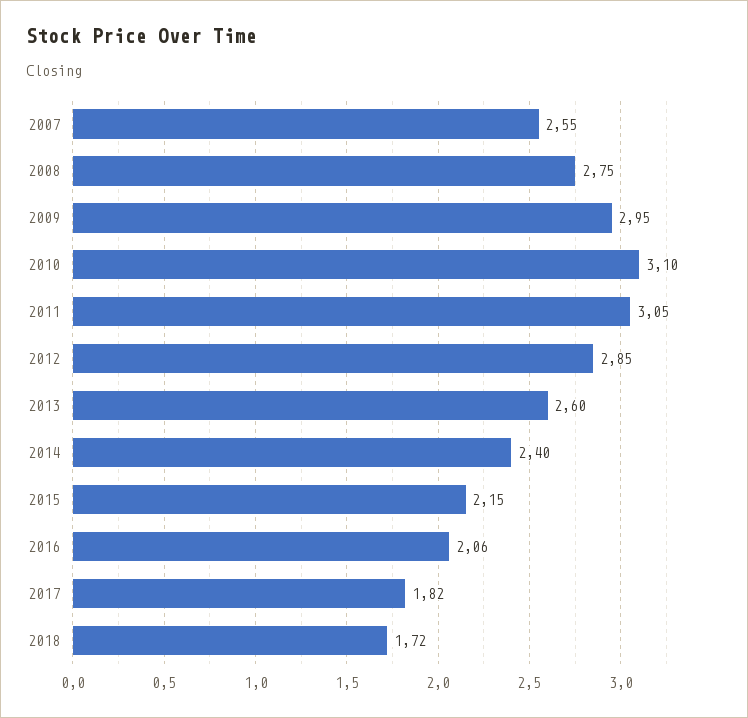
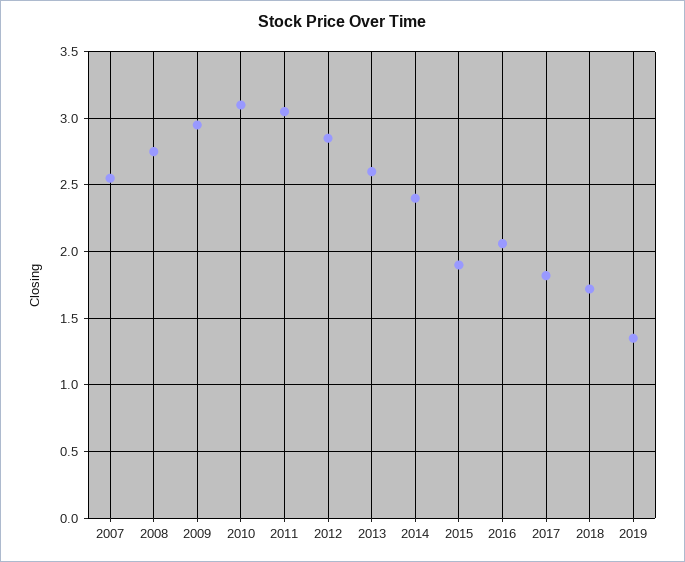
2015: 2.15 -> 1.9
2019: none -> 1.35

